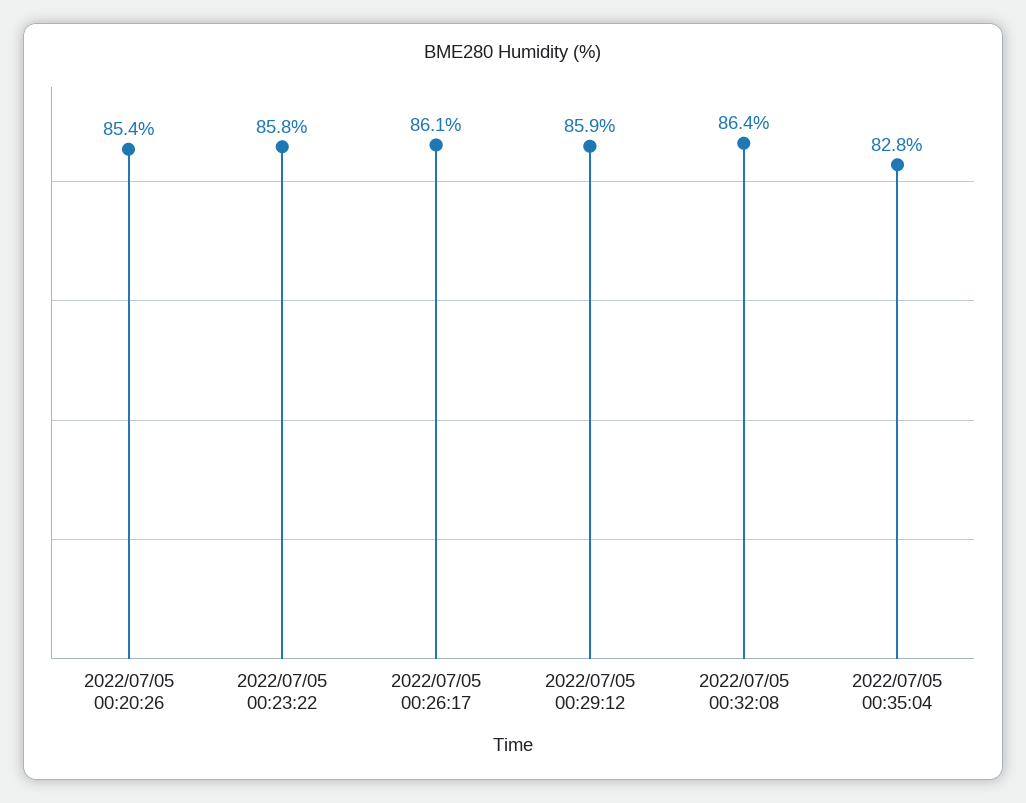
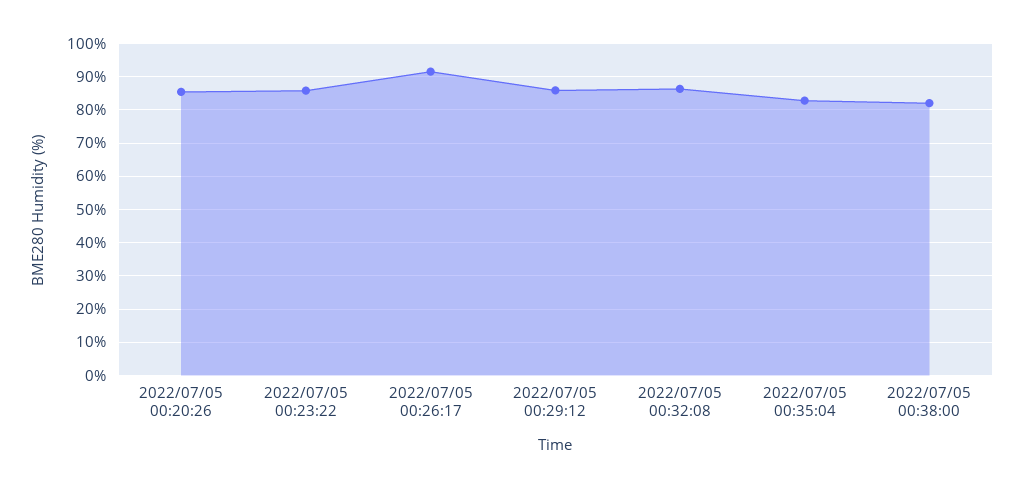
2022/07/05 00:26:17: 86.1 -> 92
2022/07/05 00:38:00: none -> 82

